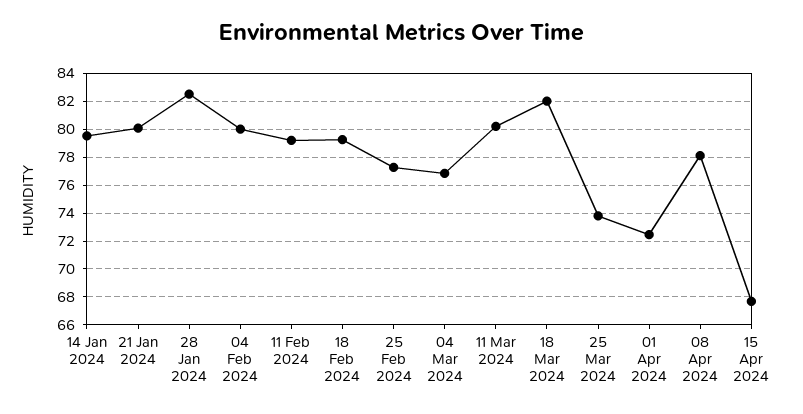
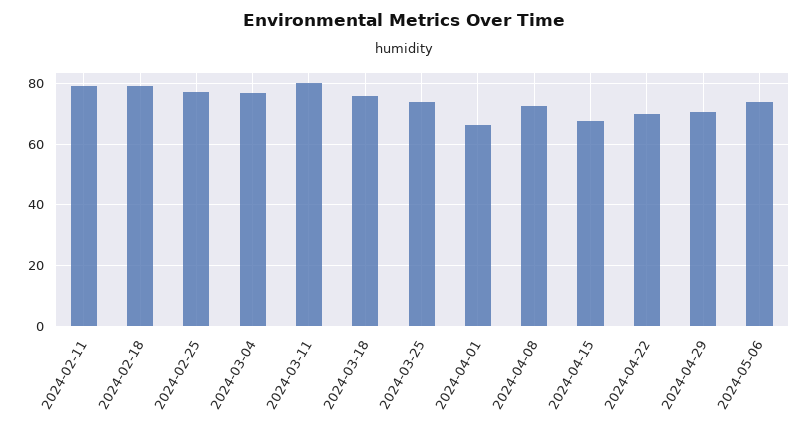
14 Jan 2024: 79.5 -> none
21 Jan 2024: 80 -> none
28 Jan 2024: 82.5 -> none
04 Feb 2024: 80 -> none
18 Mar 2024: 82 -> 76
01 Apr 2024: 72.5 -> 66
08 Apr 2024: 78 -> 72
2024-04-22: none -> 70
2024-04-29: none -> 70
2024-05-06: none -> 74

